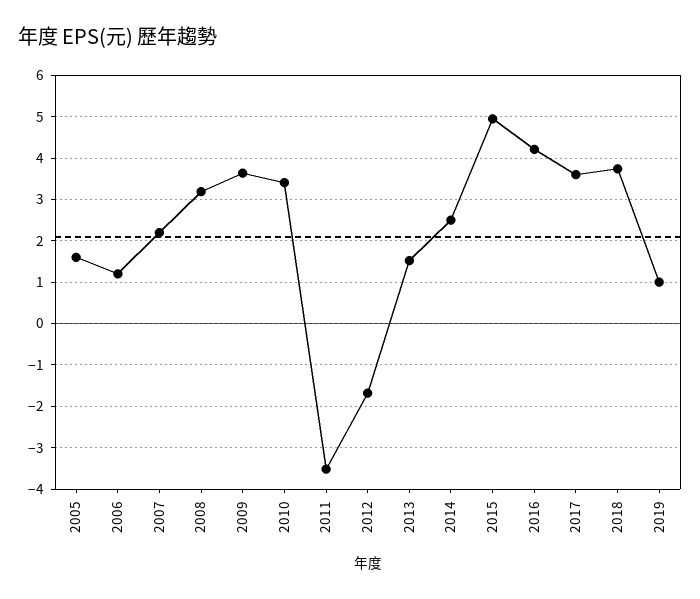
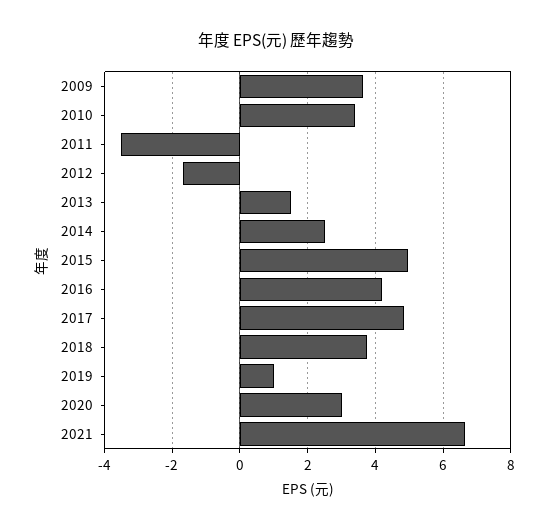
2005: 1.6 -> none
2006: 1.2 -> none
2007: 2.2 -> none
2008: 3.2 -> none
2017: 3.6 -> 4.8
2020: none -> 3
2021: none -> 6.6

